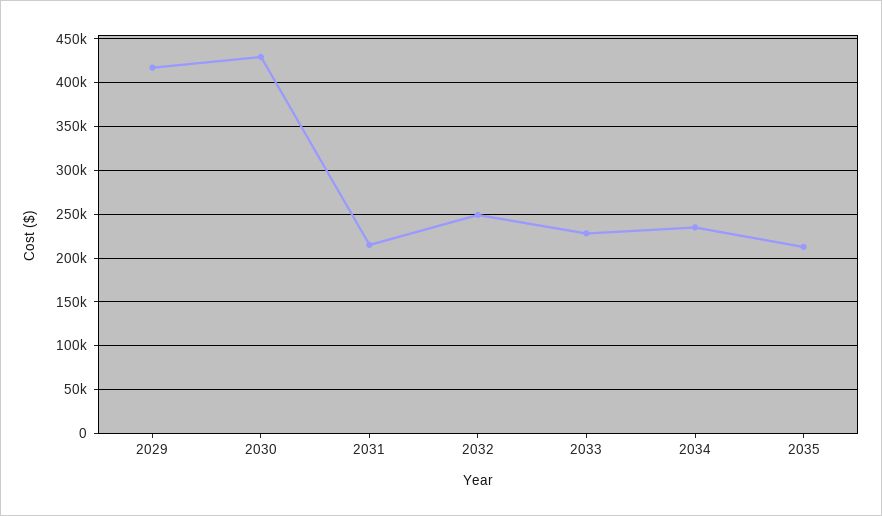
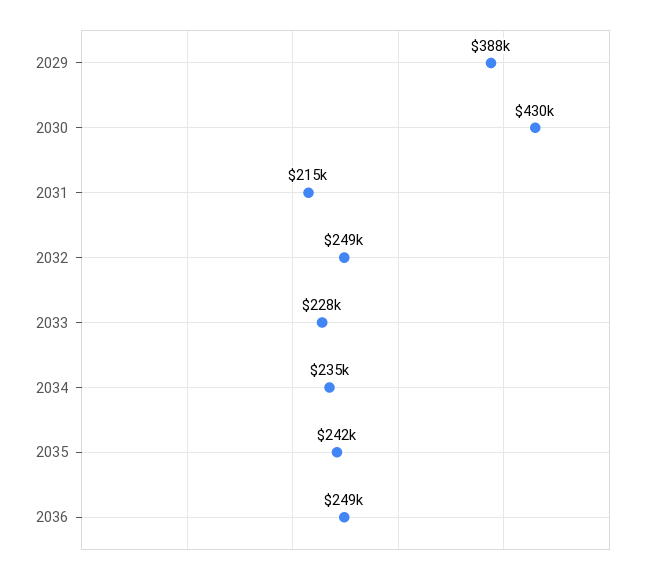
2029: 420000 -> 388000
2035: 210000 -> 242000
2036: none -> 249000

